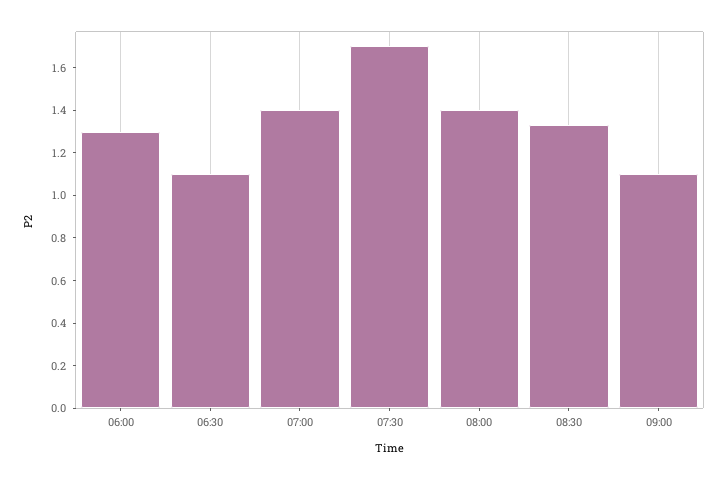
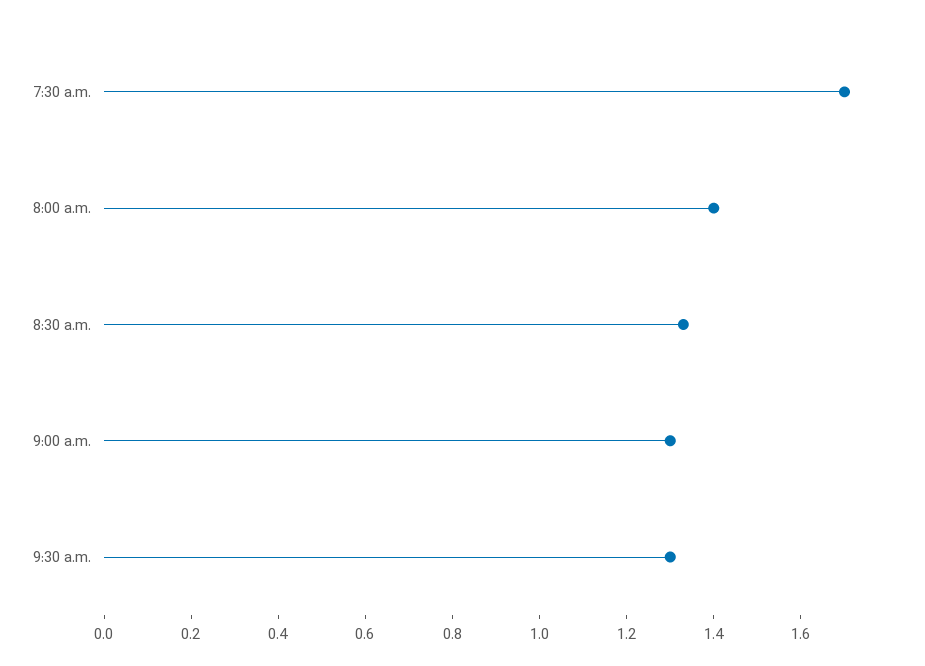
06:00: 1.3 -> none
06:30: 1.1 -> none
07:00: 1.4 -> none
09:00: 1.1 -> 1.3
9:30 a.m.: none -> 1.3

